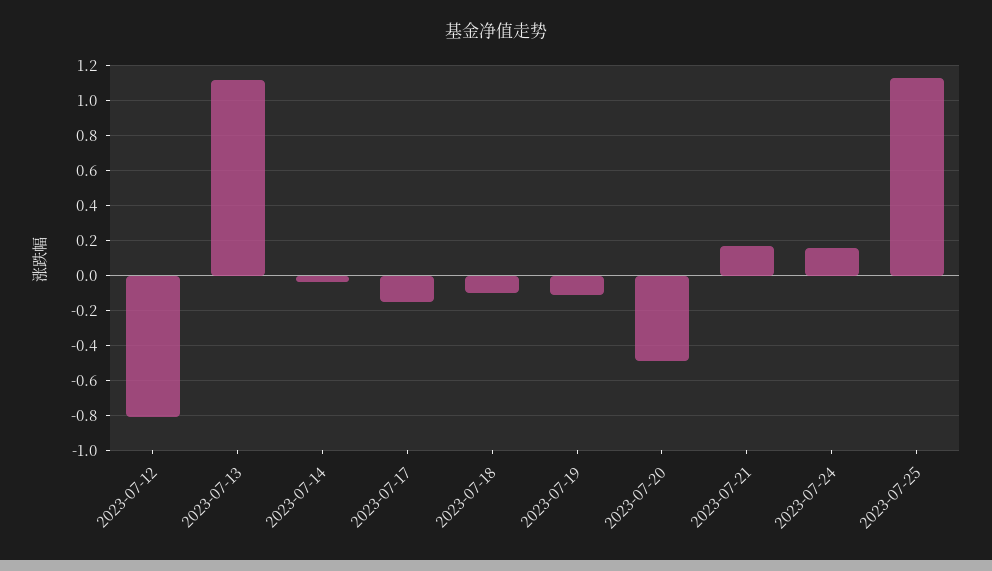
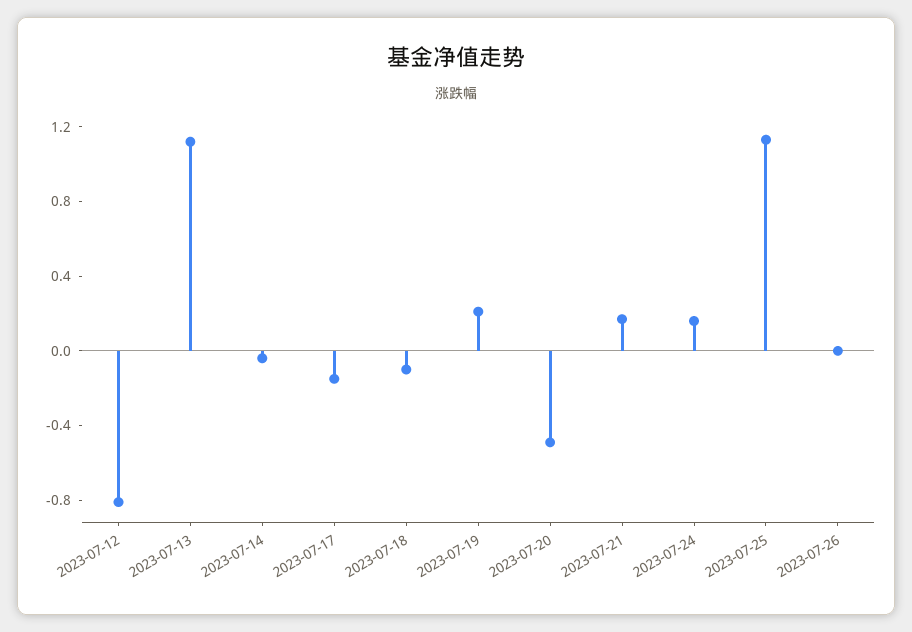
2023-07-19: -0.1 -> 0.2
2023-07-26: none -> 0

